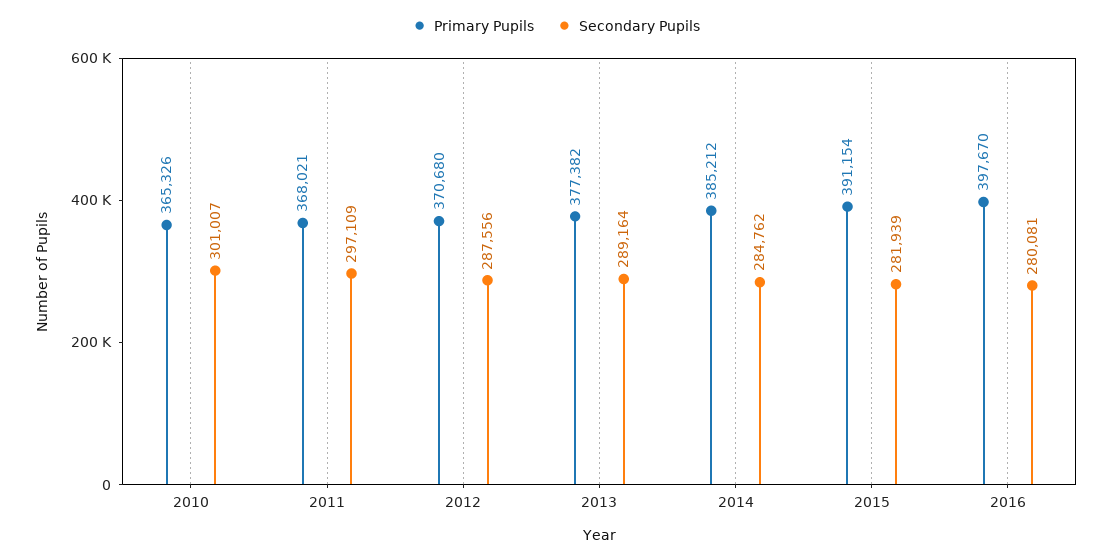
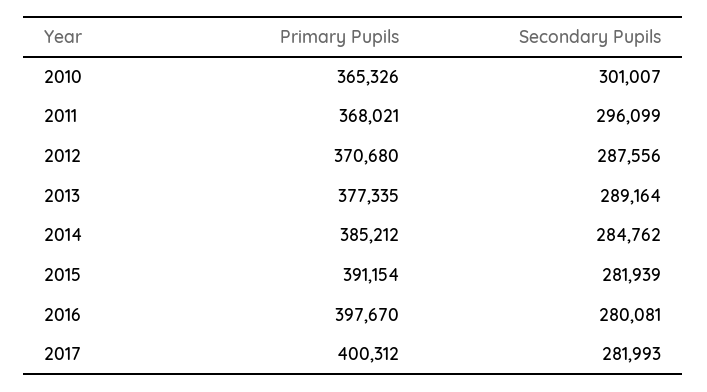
Secondary Pupils, 2011: 297109 -> 296099
Primary Pupils, 2013: 377382 -> 377335
Primary Pupils, 2017: none -> 400312
Secondary Pupils, 2017: none -> 281993

